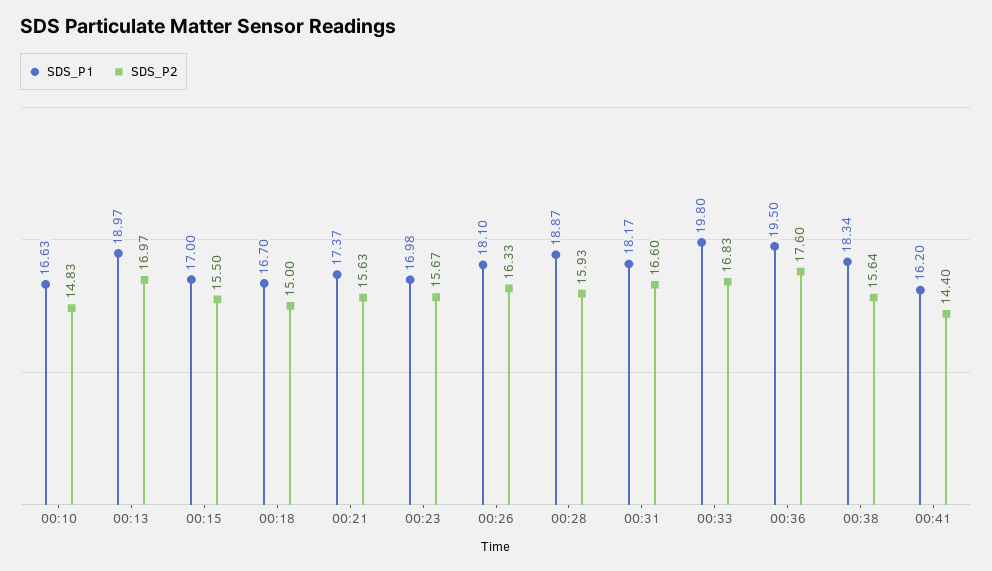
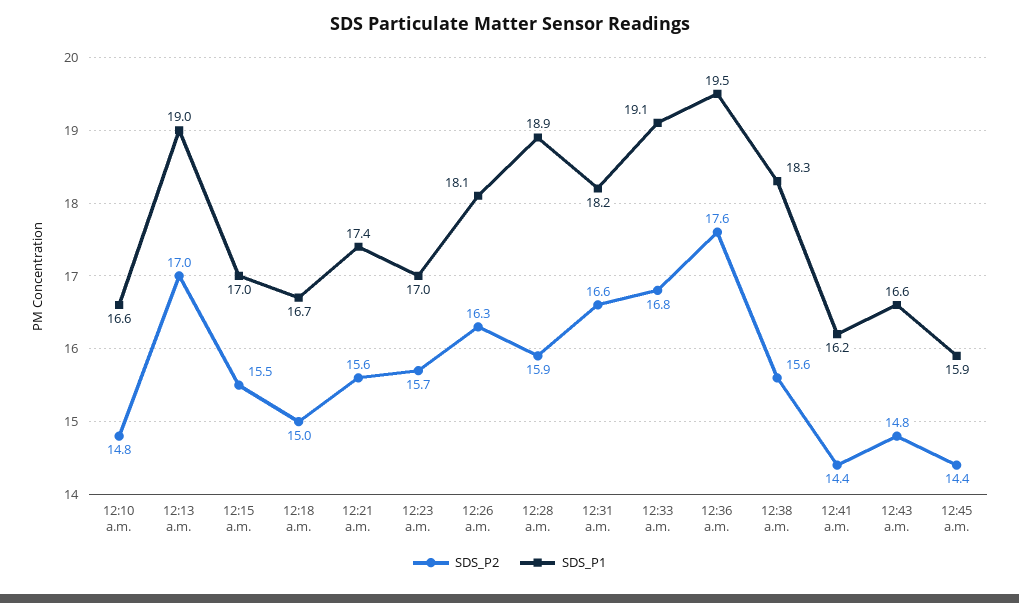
SDS_P1, 00:33: 19.8 -> 19.1
SDS_P2, 12:43 a.m.: none -> 14.8
SDS_P1, 12:43 a.m.: none -> 16.6
SDS_P2, 12:45 a.m.: none -> 14.4
SDS_P1, 12:45 a.m.: none -> 15.9

